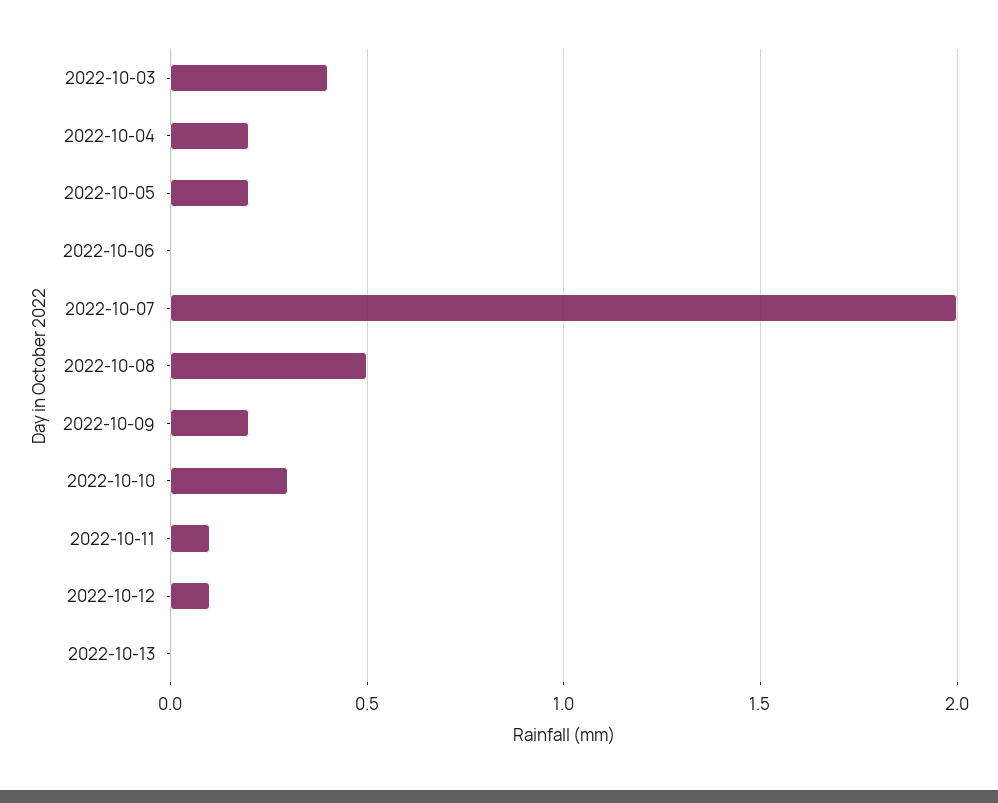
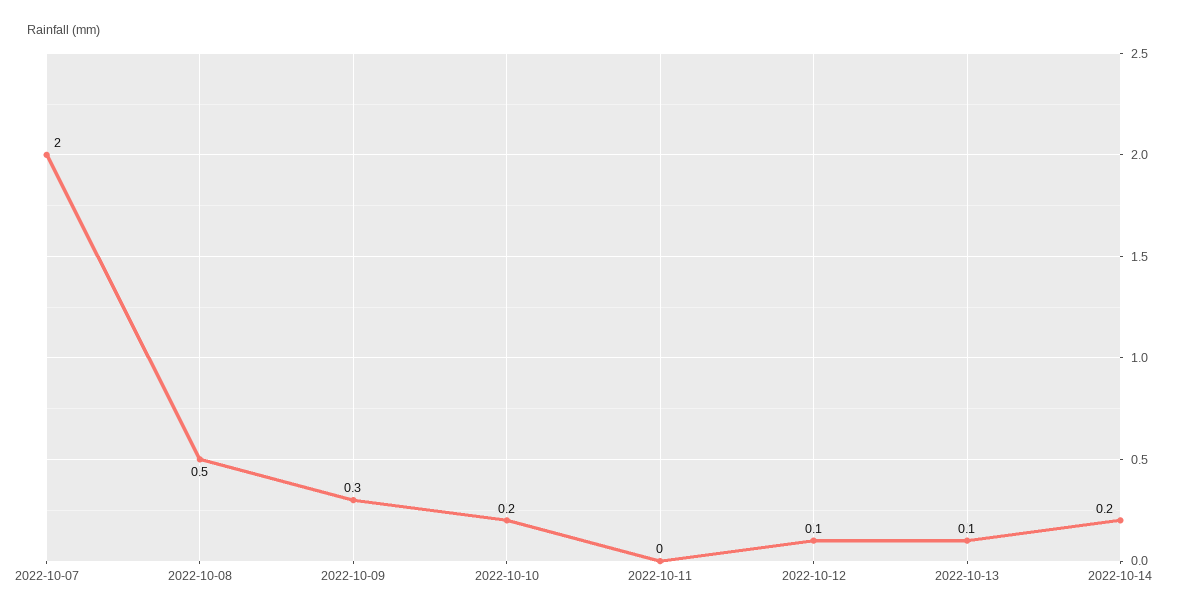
2022-10-03: 0.4 -> none
2022-10-04: 0.2 -> none
2022-10-05: 0.2 -> none
2022-10-06: 0 -> none
2022-10-09: 0.2 -> 0.3
2022-10-10: 0.3 -> 0.2
2022-10-11: 0.1 -> 0
2022-10-13: 0 -> 0.1
2022-10-14: none -> 0.2

